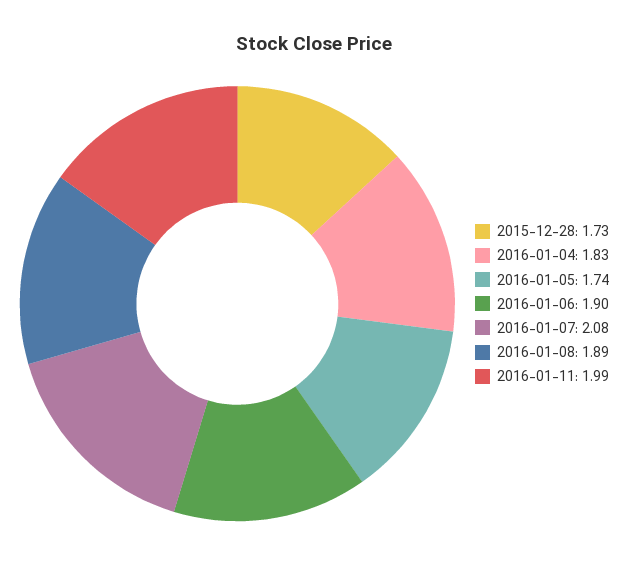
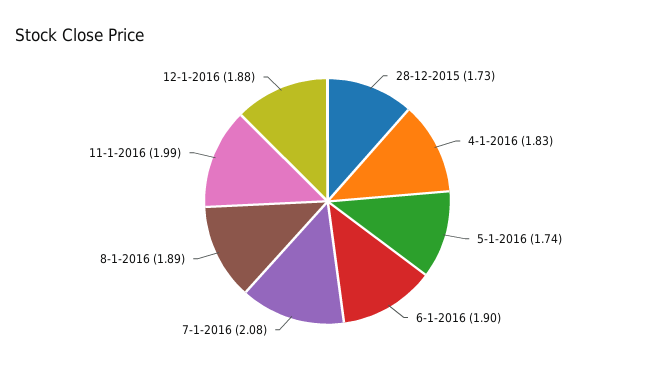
12-1-2016: none -> 1.88

